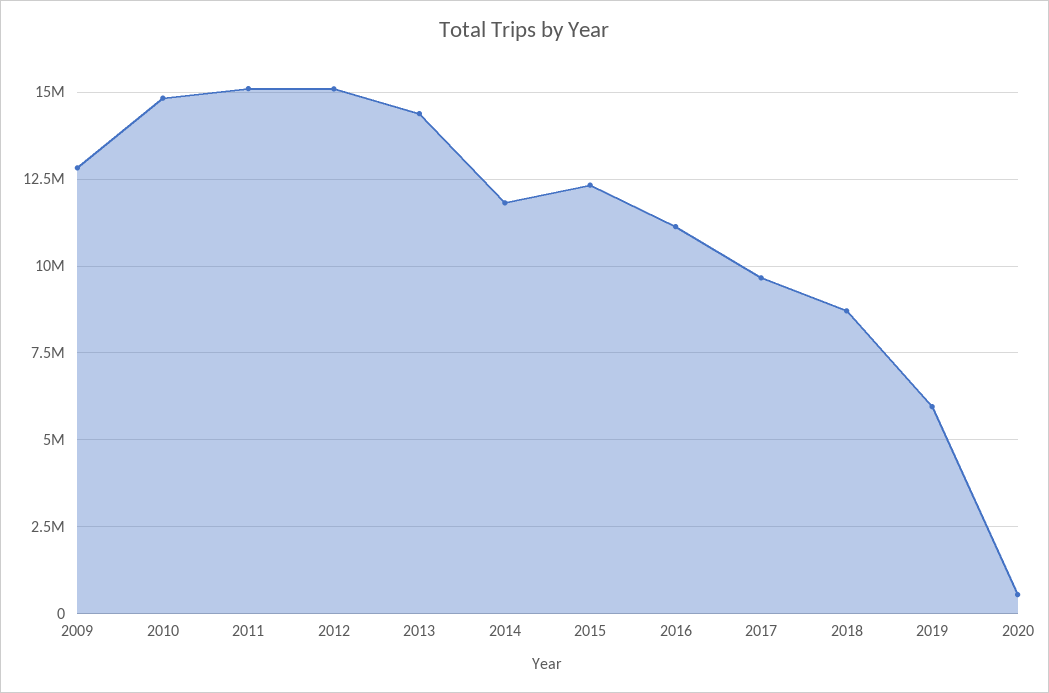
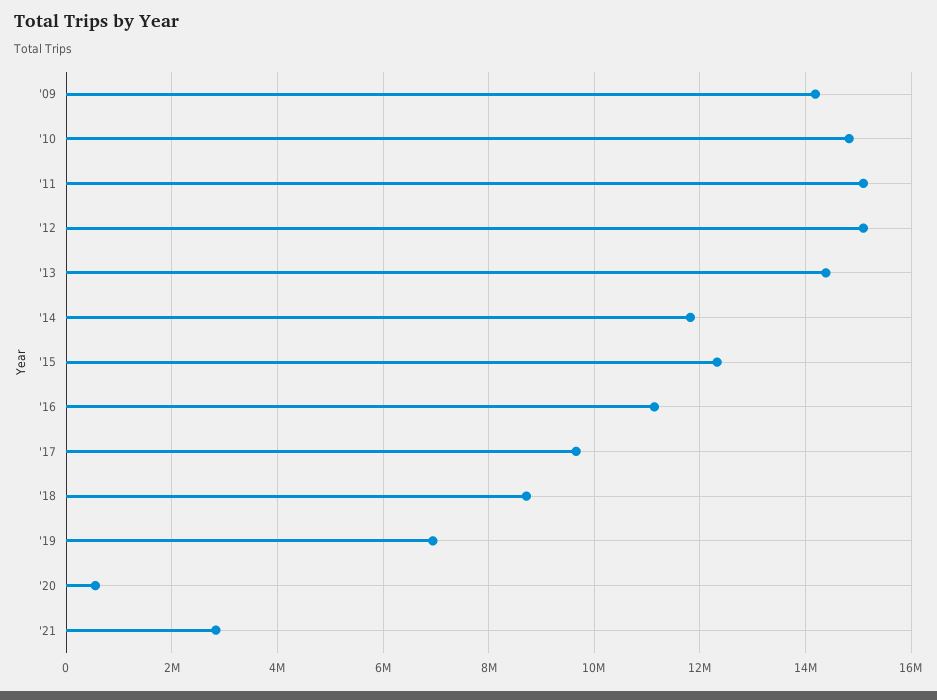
2009: 12750000 -> 14200000
2019: 6000000 -> 7000000
'21: none -> 2800000

